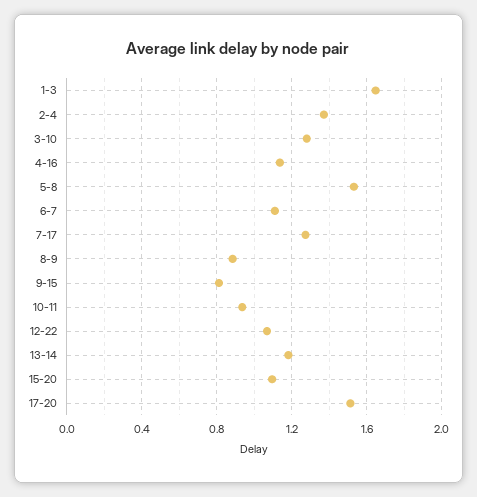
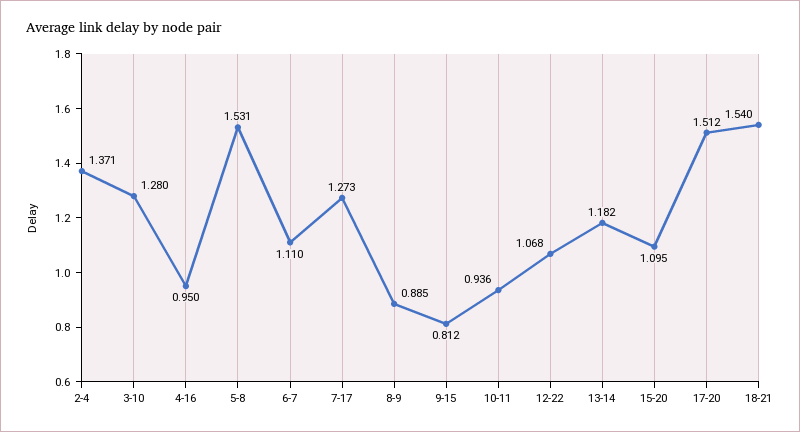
1-3: 1.65 -> none
4-16: 1.15 -> 0.95
18-21: none -> 1.54

